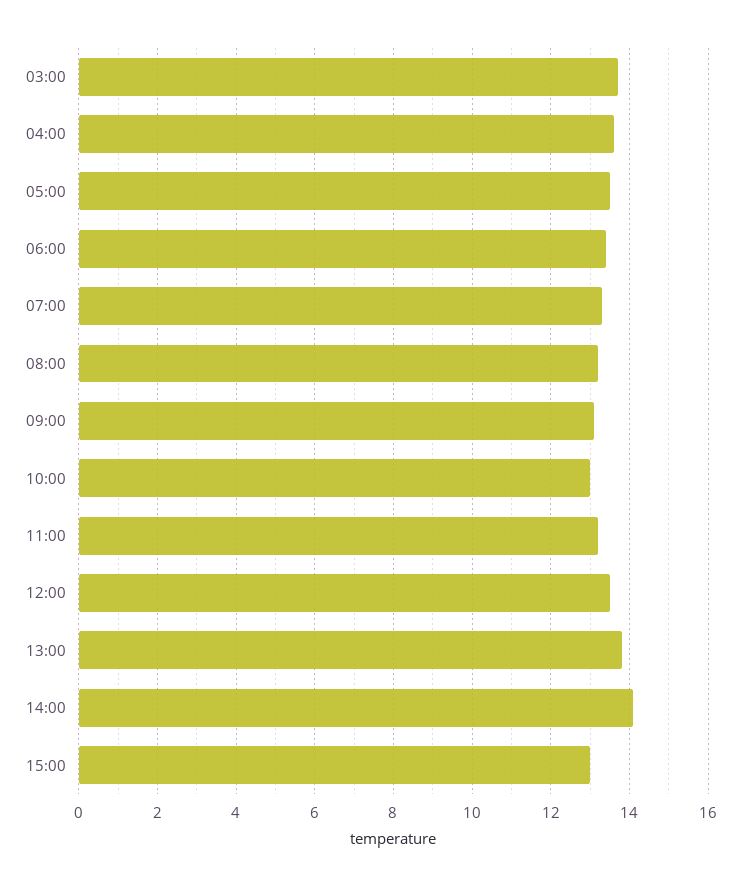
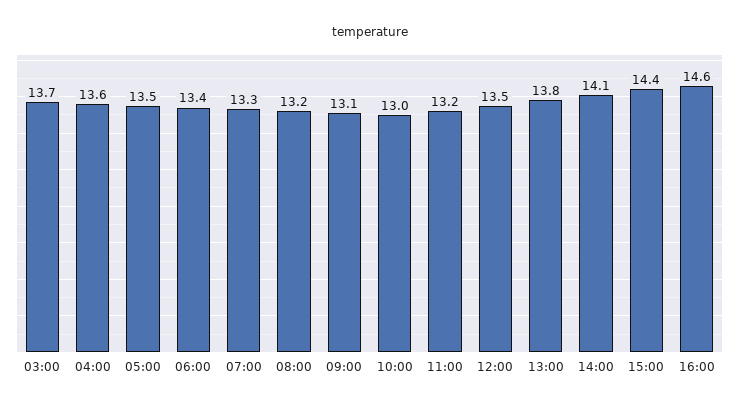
15:00: 13 -> 14.4
16:00: none -> 14.6

